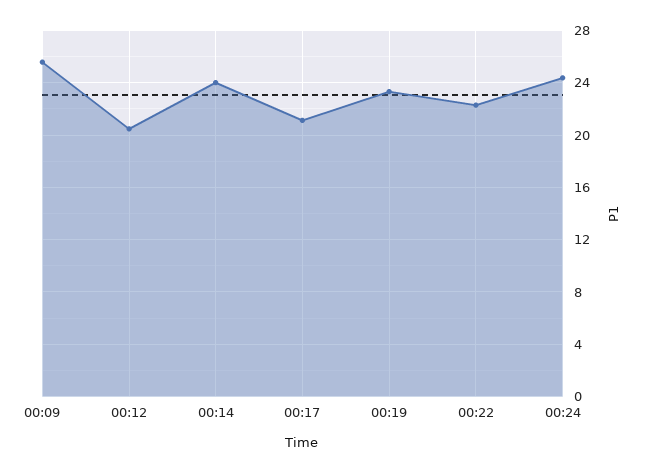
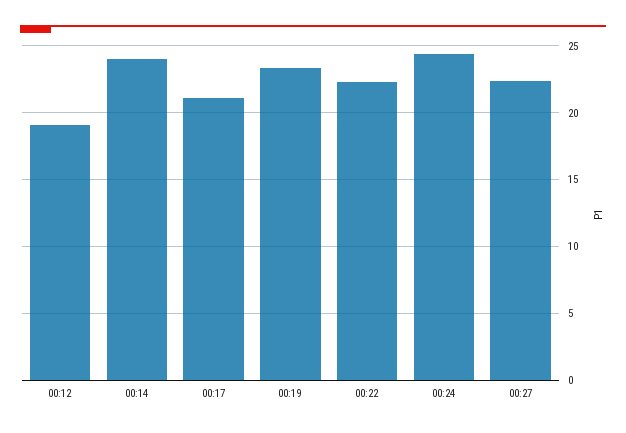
00:09: 25.5 -> none
00:12: 20.5 -> 19
00:27: none -> 22.5

